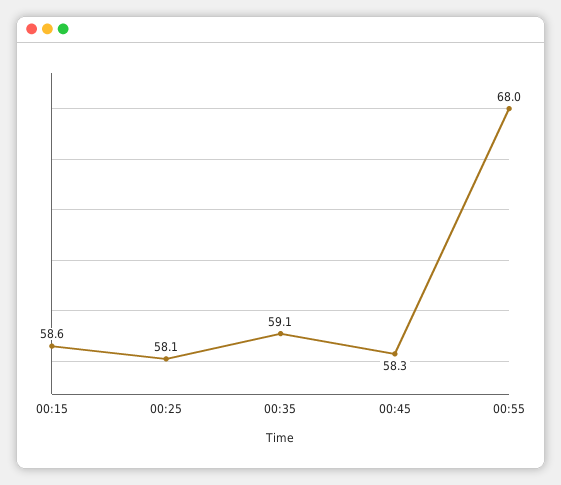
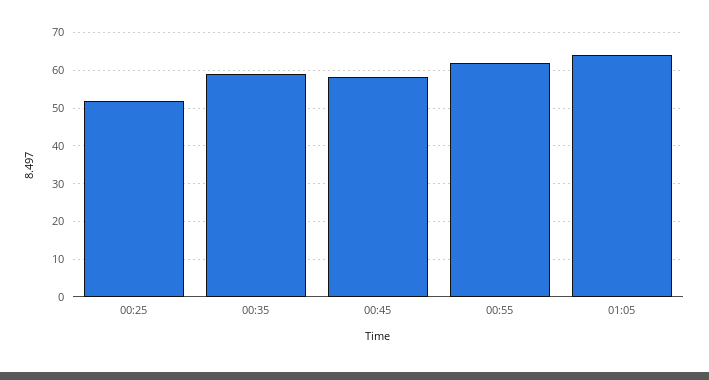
00:15: 58.6 -> none
00:25: 58.1 -> 52
00:55: 68 -> 62
01:05: none -> 64

